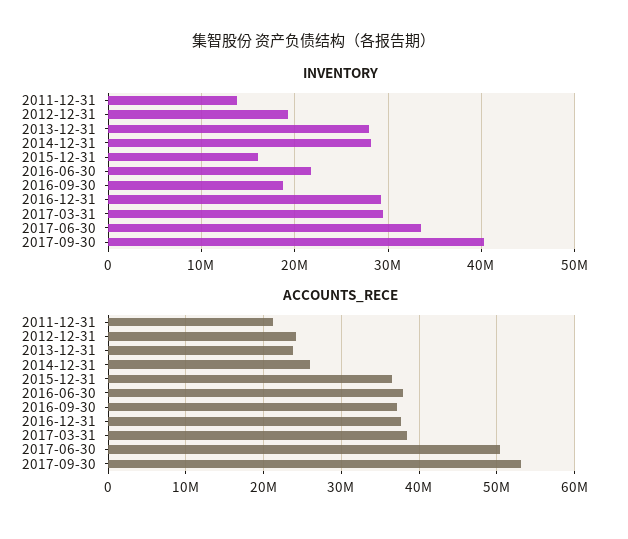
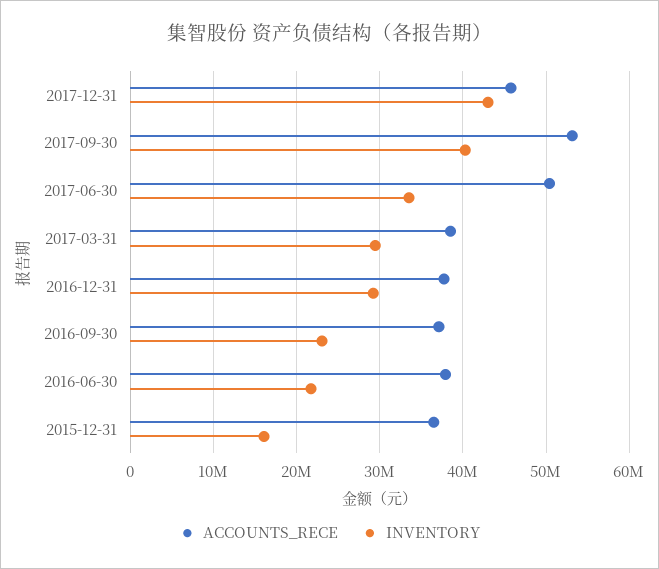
INVENTORY, 2011-12-31: 14000000 -> none
INVENTORY, 2012-12-31: 19000000 -> none
INVENTORY, 2013-12-31: 28000000 -> none
INVENTORY, 2014-12-31: 28000000 -> none
INVENTORY, 2016-09-30: 19000000 -> 23000000
ACCOUNTS_RECE, 2011-12-31: 21000000 -> none
ACCOUNTS_RECE, 2012-12-31: 24000000 -> none
ACCOUNTS_RECE, 2013-12-31: 24000000 -> none
ACCOUNTS_RECE, 2014-12-31: 26000000 -> none
ACCOUNTS_RECE, 2017-12-31: none -> 46000000
INVENTORY, 2017-12-31: none -> 43000000

